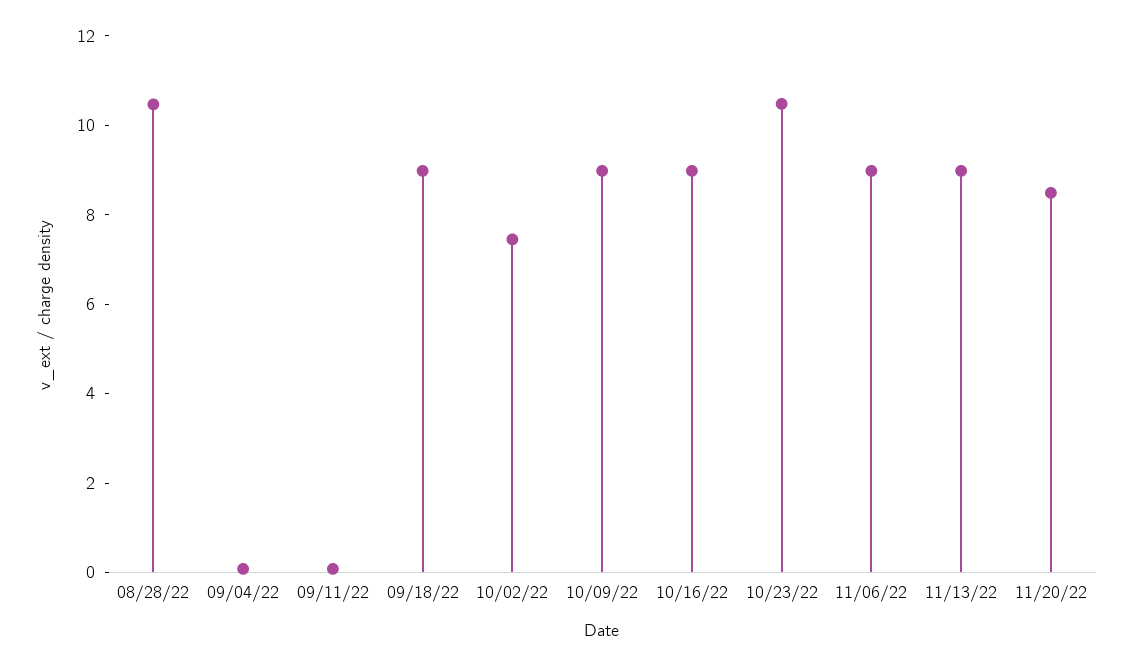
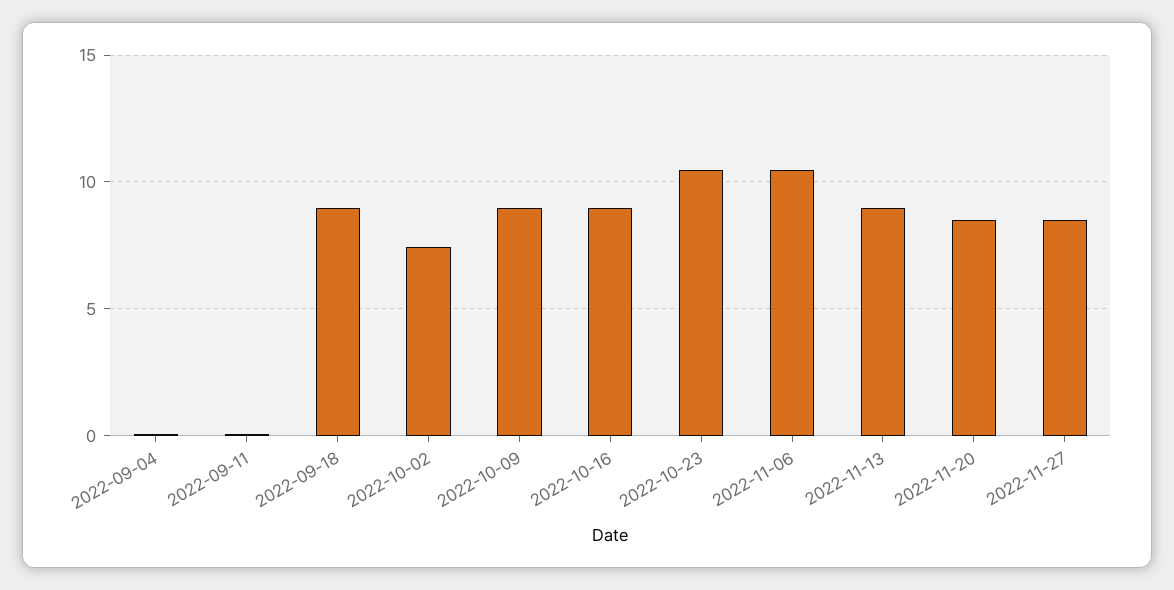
08/28/22: 10.5 -> none
11/06/22: 9 -> 10.5
2022-11-27: none -> 8.5

